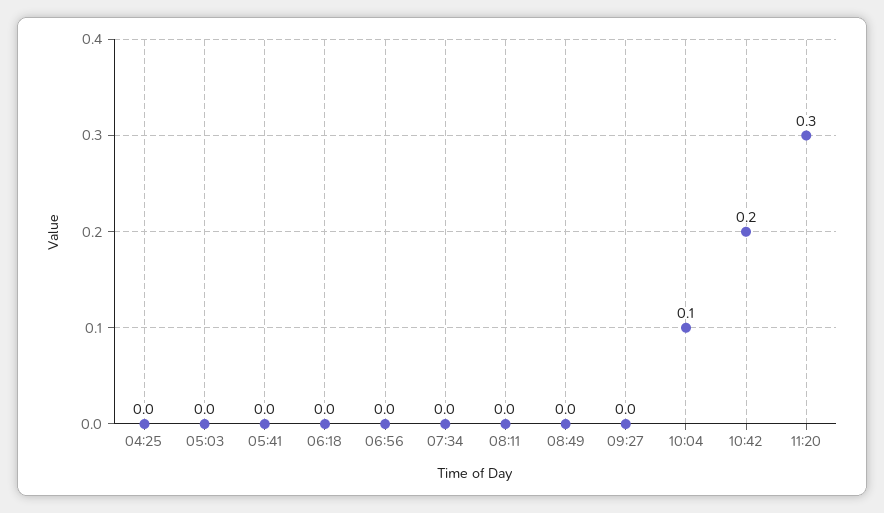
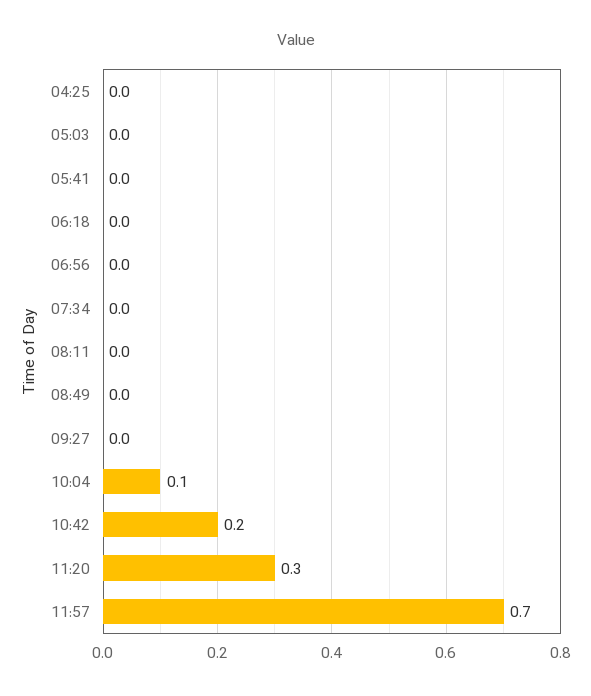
11:57: none -> 0.7

